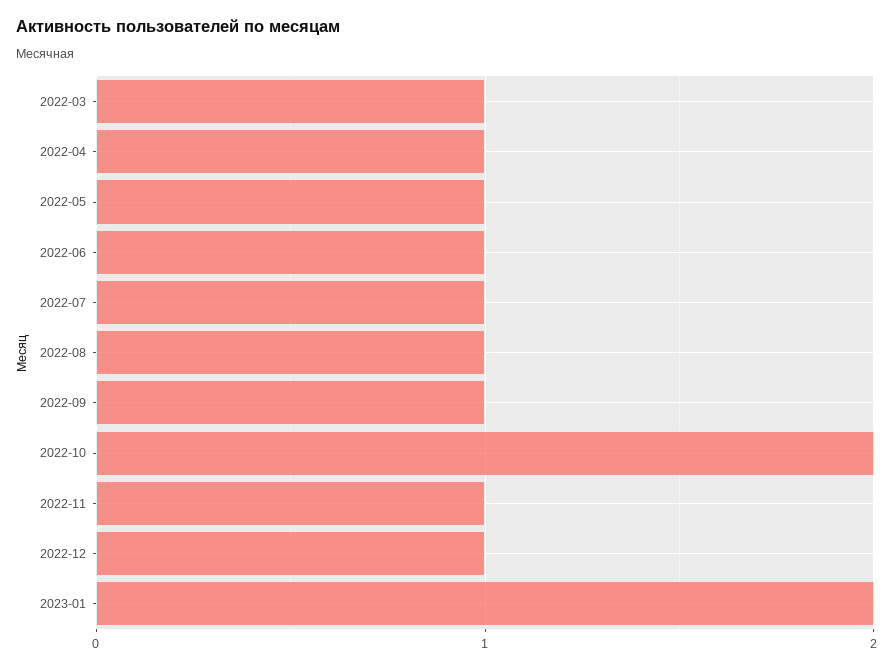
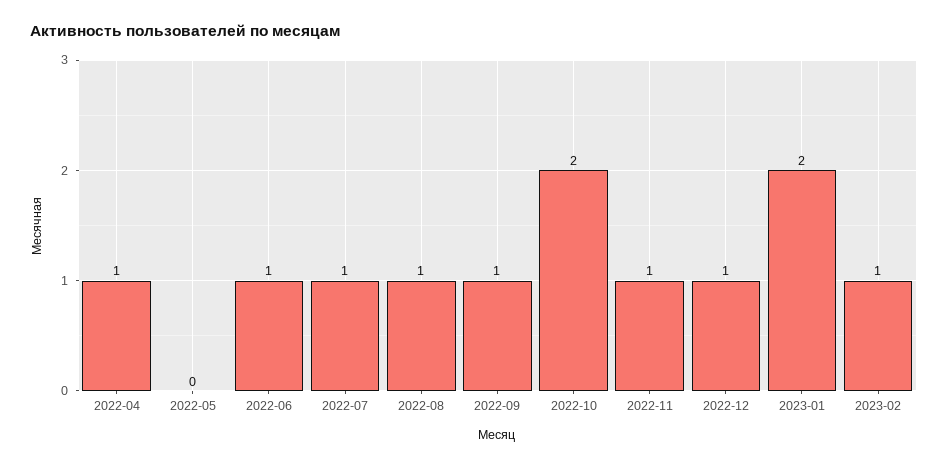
2022-03: 1 -> none
2022-05: 1 -> 0
2023-02: none -> 1

